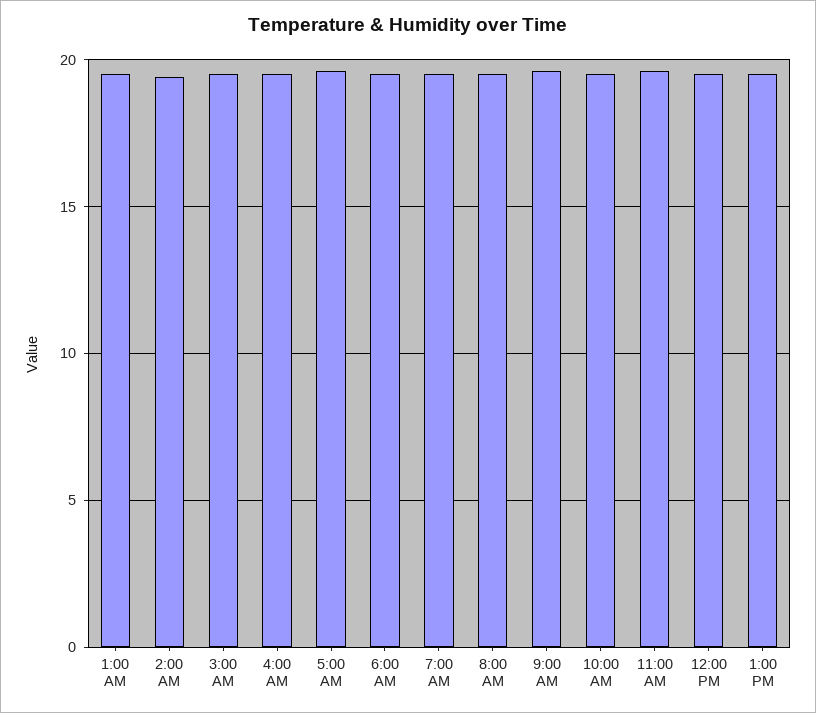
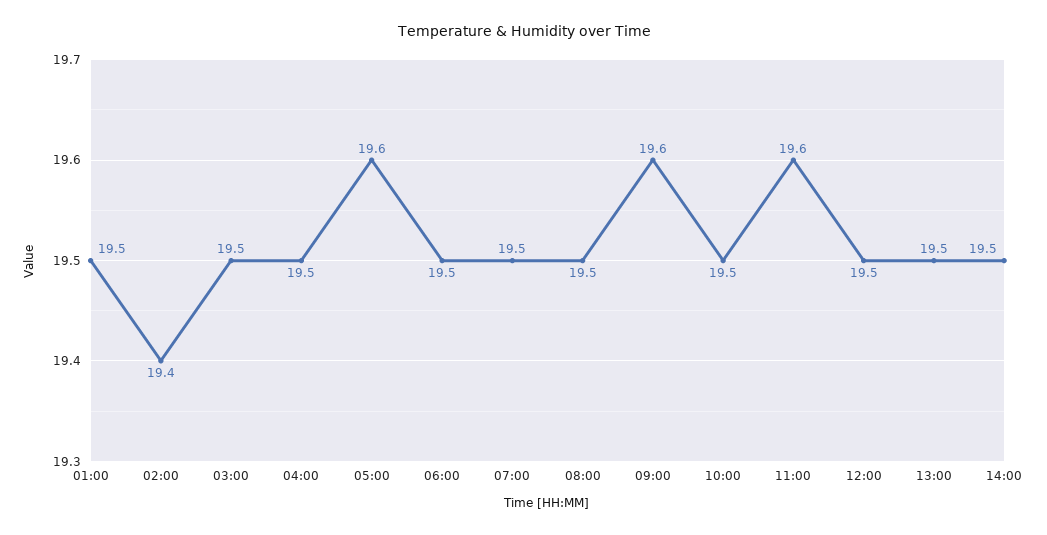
14:00: none -> 19.5

